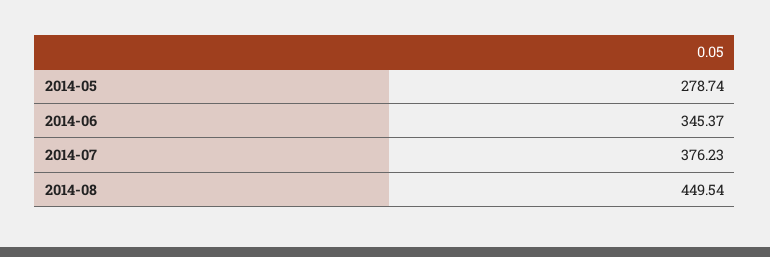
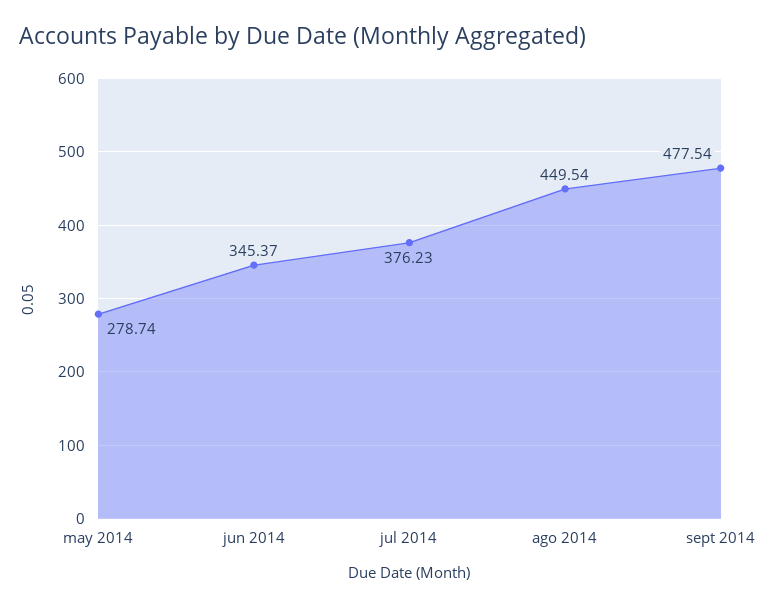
sept 2014: none -> 477.54

